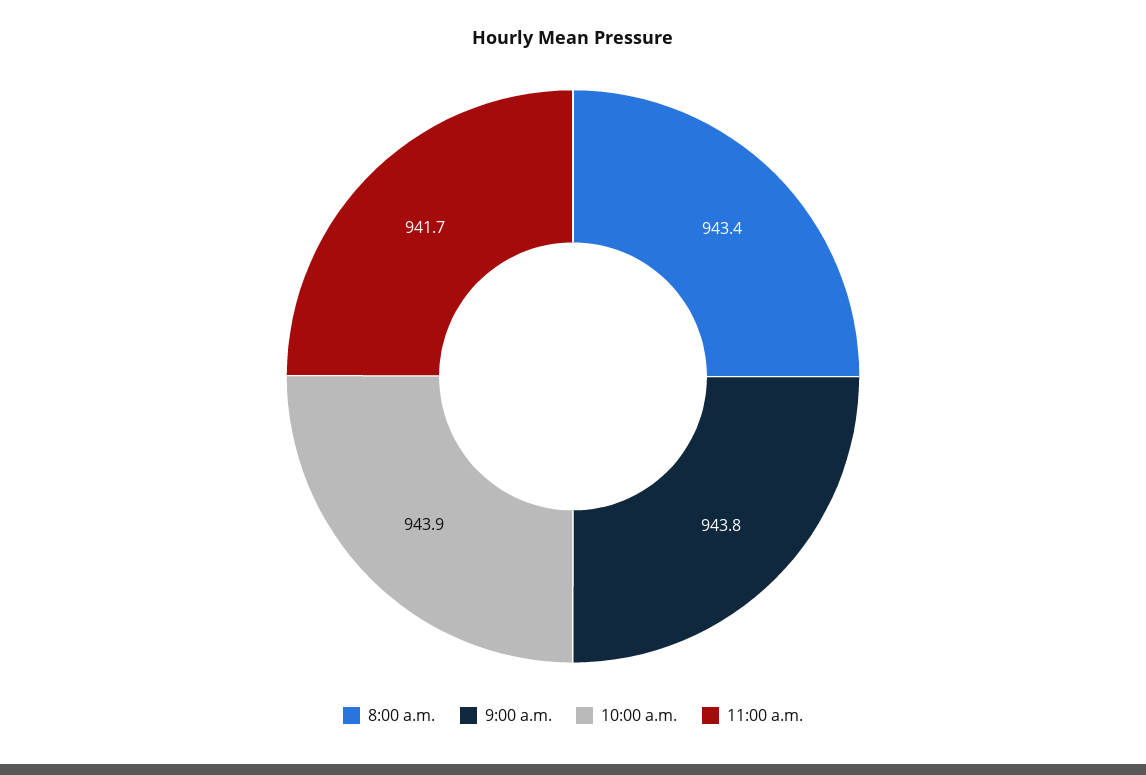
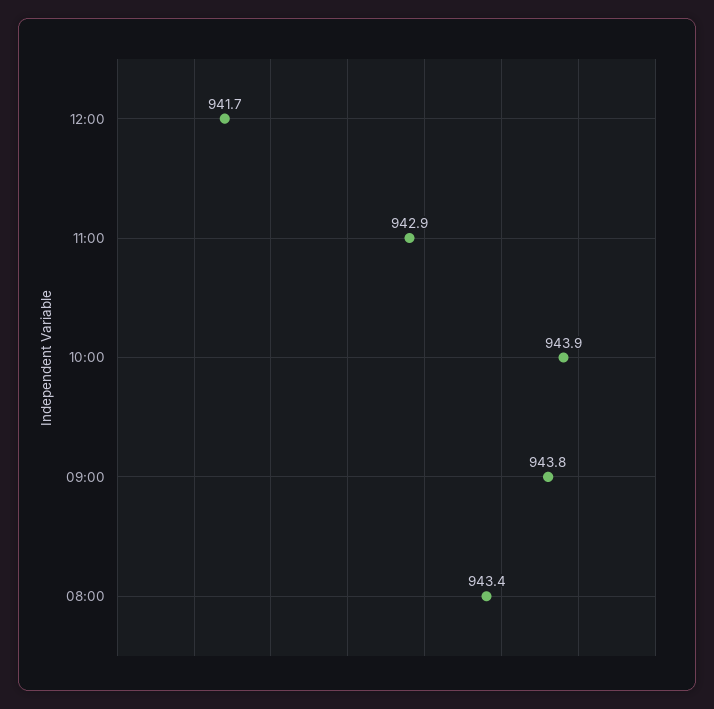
11:00 a.m.: 941.7 -> 942.9
12:00: none -> 941.7

